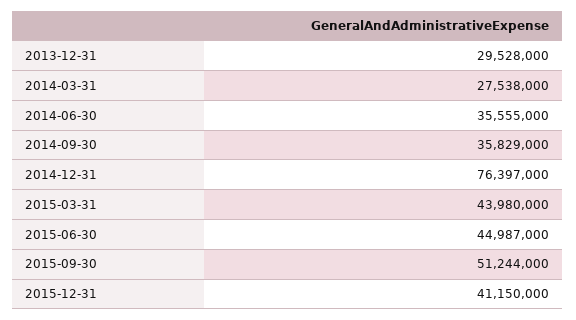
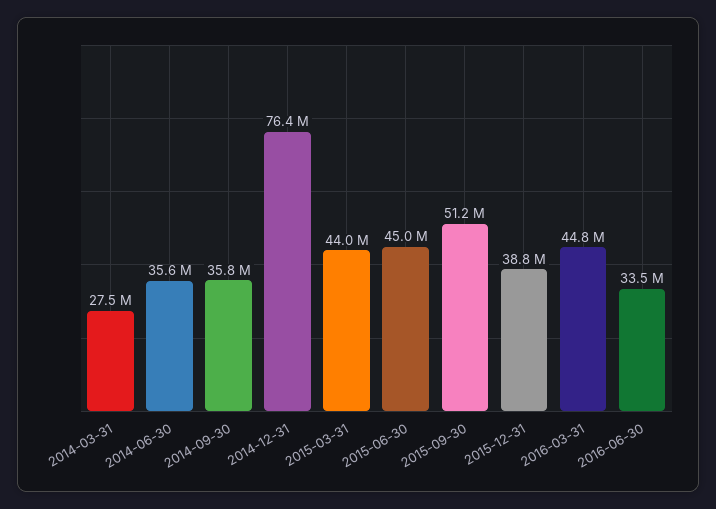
2013-12-31: 29528000 -> none
2015-12-31: 41150000 -> 38800000
2016-03-31: none -> 44800000
2016-06-30: none -> 33500000

